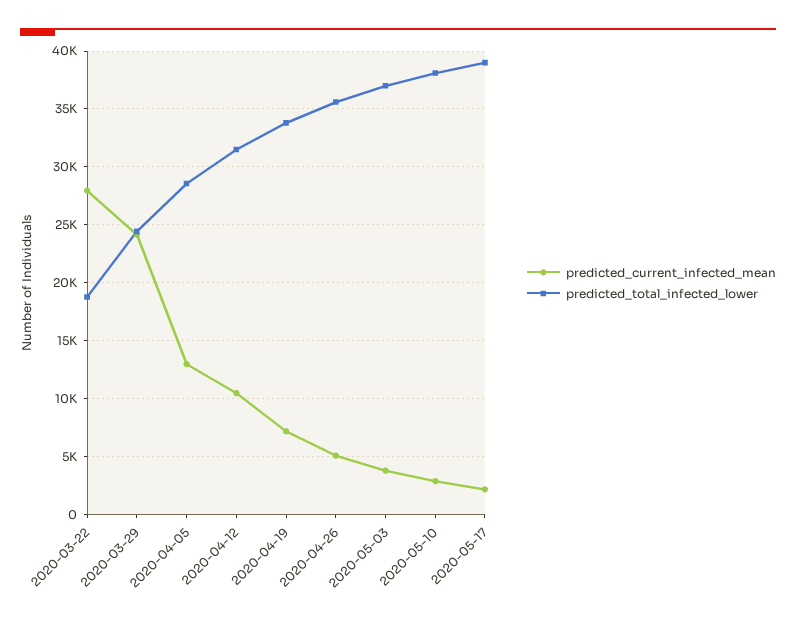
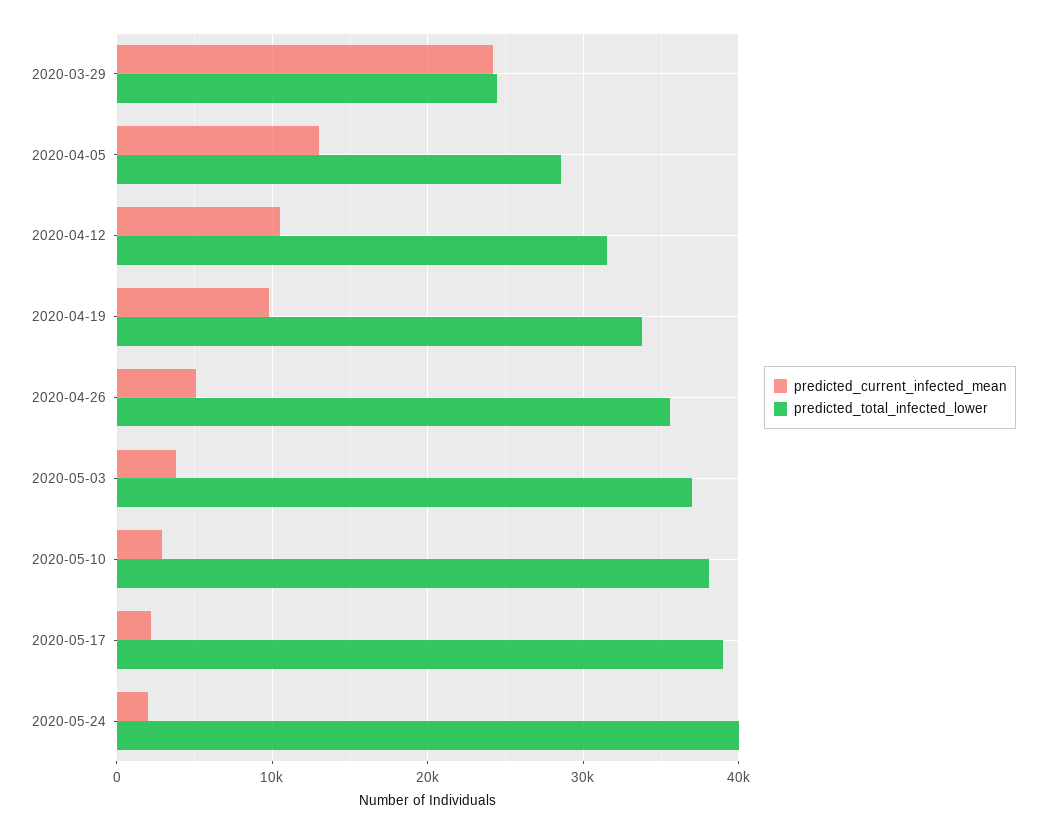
predicted_current_infected_mean, 2020-03-22: 28000 -> none
predicted_total_infected_lower, 2020-03-22: 19000 -> none
predicted_current_infected_mean, 2020-04-19: 7000 -> 10000
predicted_current_infected_mean, 2020-05-24: none -> 2000
predicted_total_infected_lower, 2020-05-24: none -> 40000

